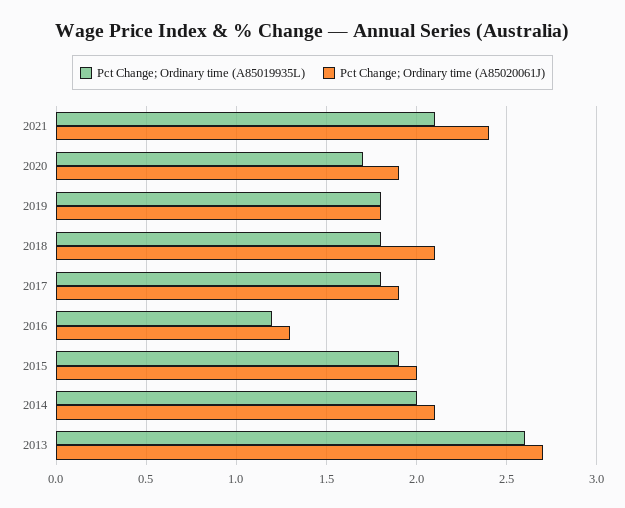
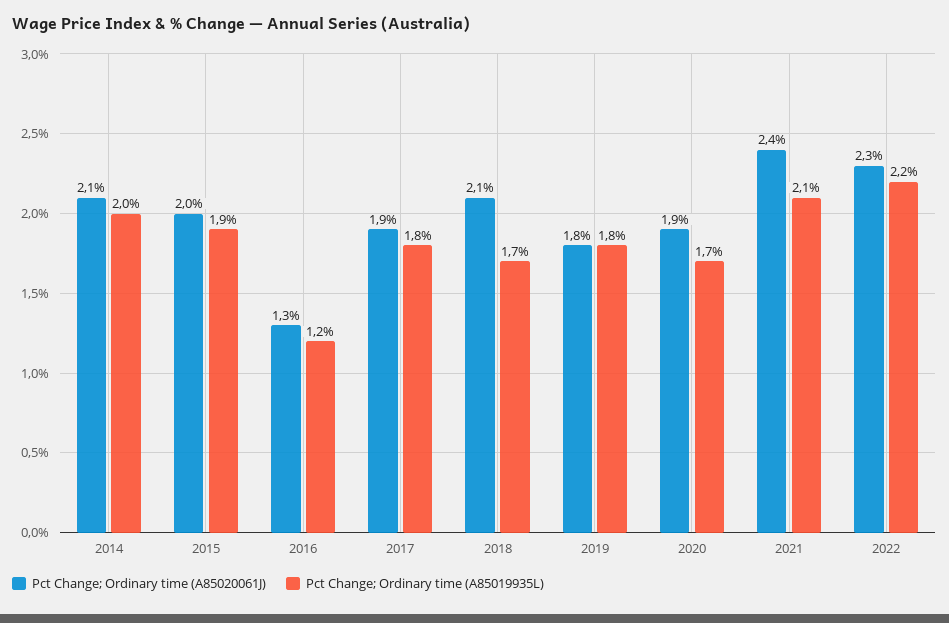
Pct Change; Ordinary time (A85019935L), 2018: 1.8 -> 1.7
Pct Change; Ordinary time (A85019935L), 2013: 2.6 -> none
Pct Change; Ordinary time (A85020061J), 2013: 2.7 -> none
Pct Change; Ordinary time (A85020061J), 2022: none -> 2.3
Pct Change; Ordinary time (A85019935L), 2022: none -> 2.2

